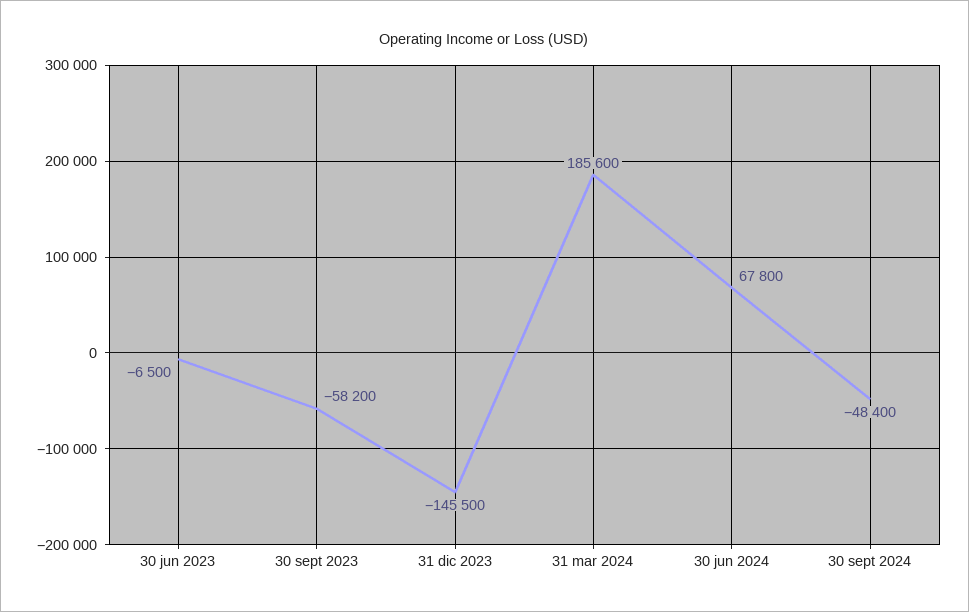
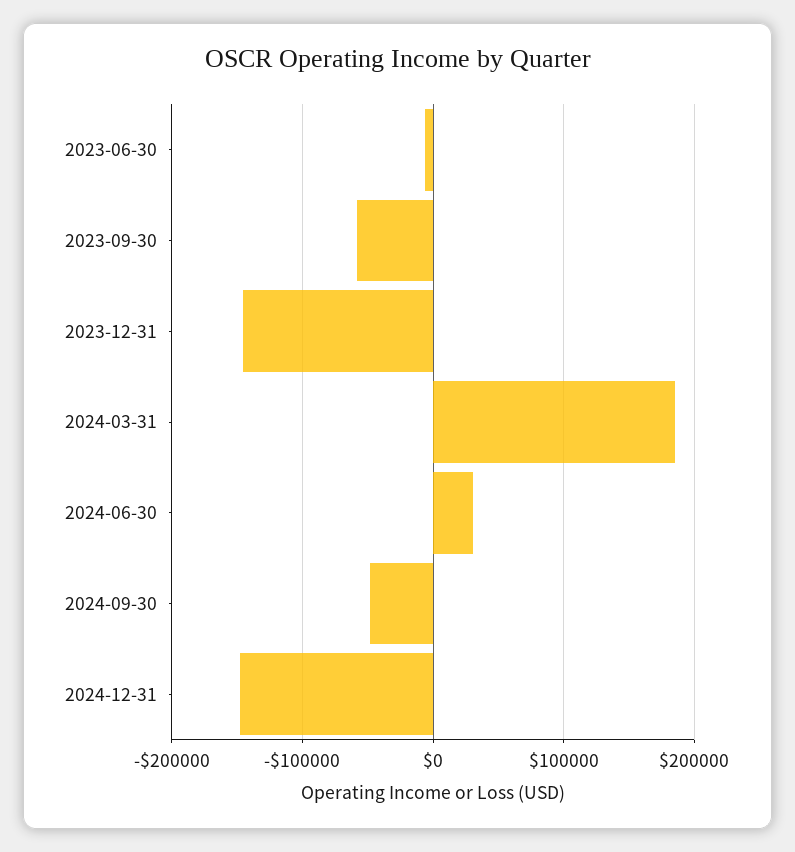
30 jun 2024: 67800 -> 30000
2024-12-31: none -> -150000

